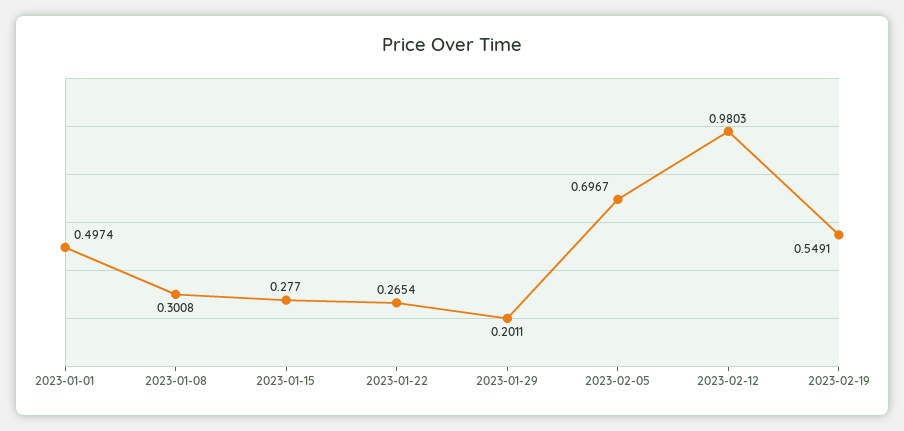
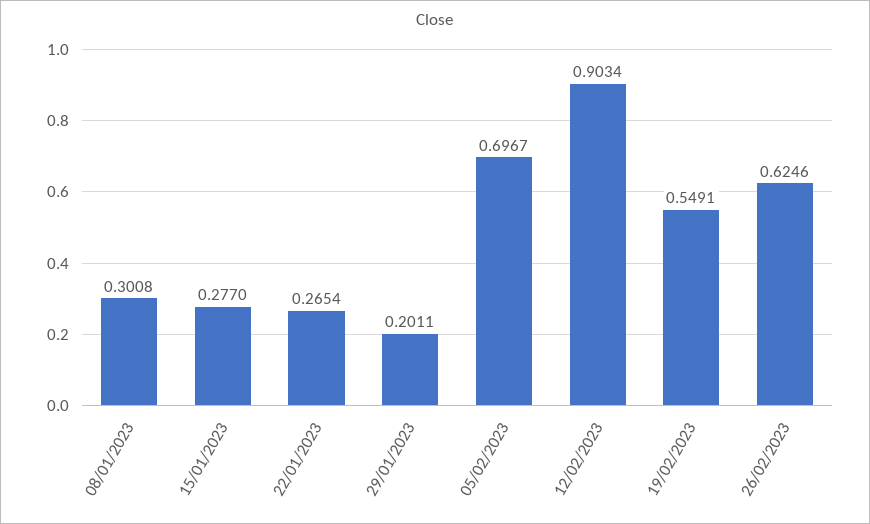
2023-01-01: 0.4974 -> none
2023-02-12: 0.9803 -> 0.9034
26/02/2023: none -> 0.6246

